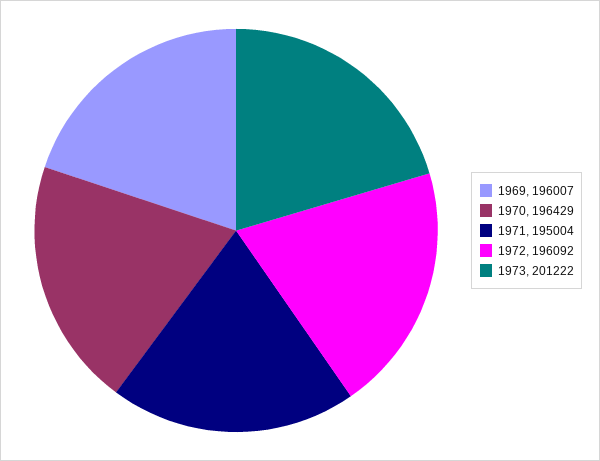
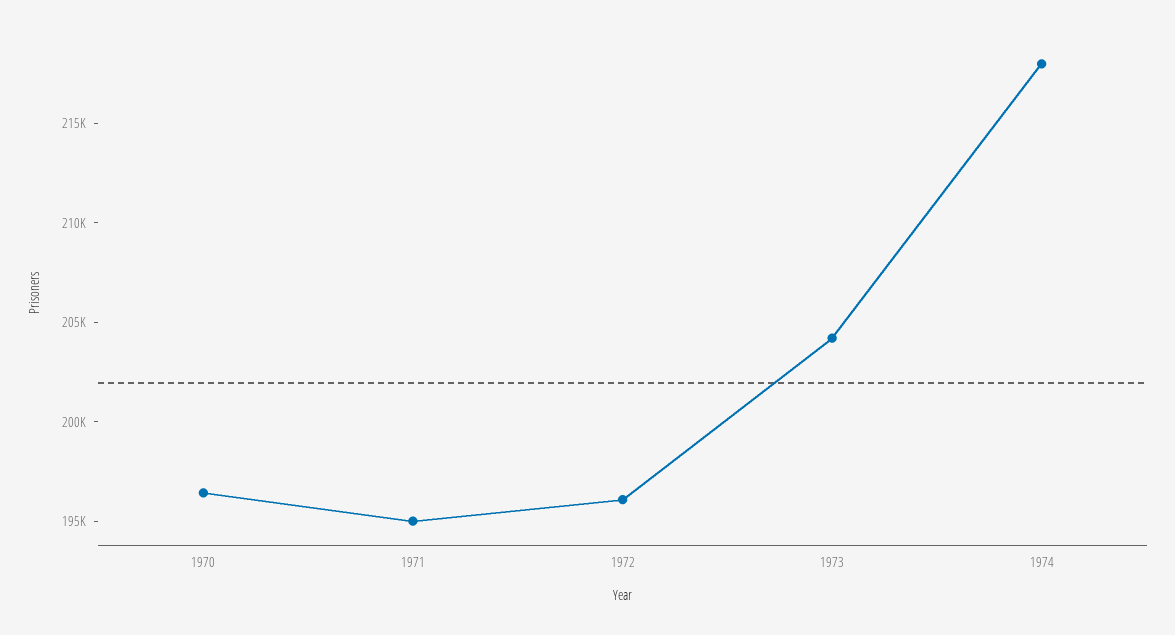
1969: 196007 -> none
1973: 201222 -> 204000
1974: none -> 218000

